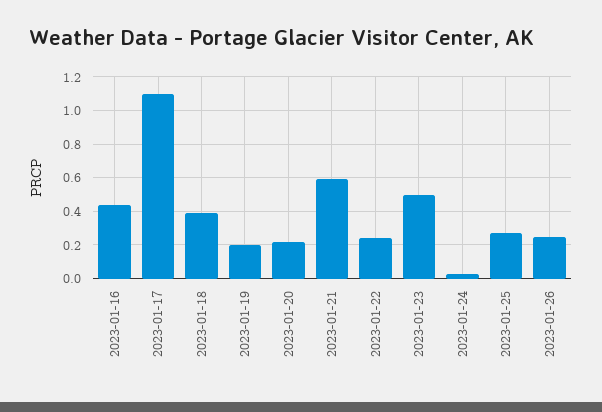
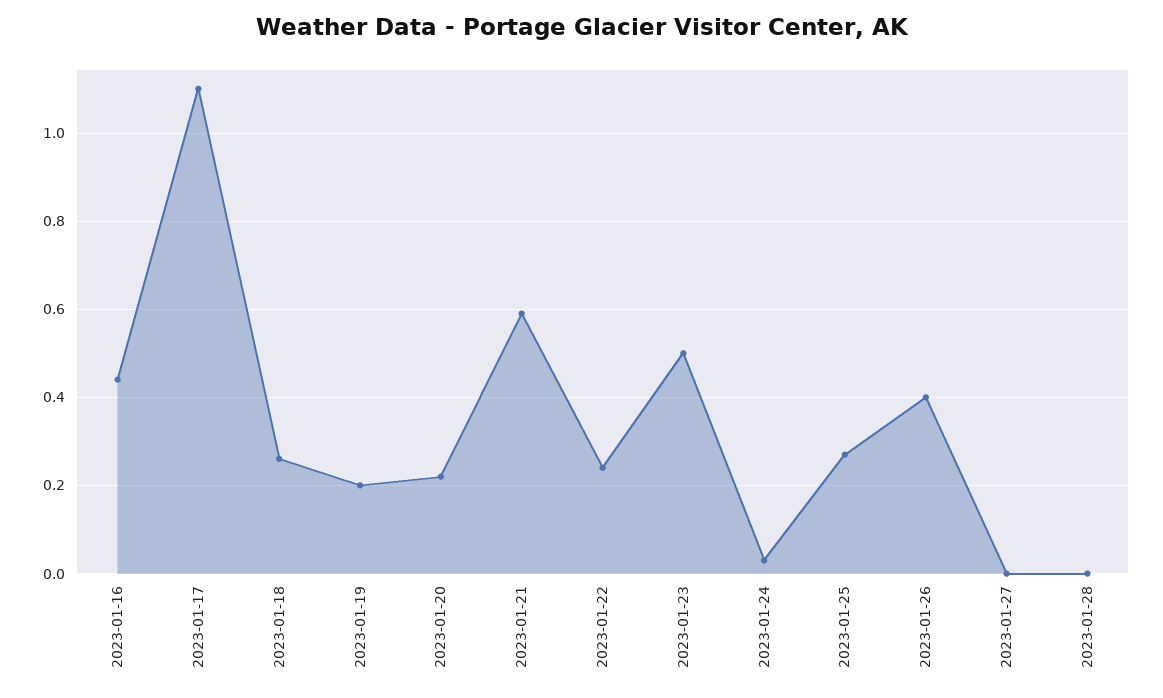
2023-01-18: 0.4 -> 0.25
2023-01-26: 0.25 -> 0.4
2023-01-27: none -> 0
2023-01-28: none -> 0

